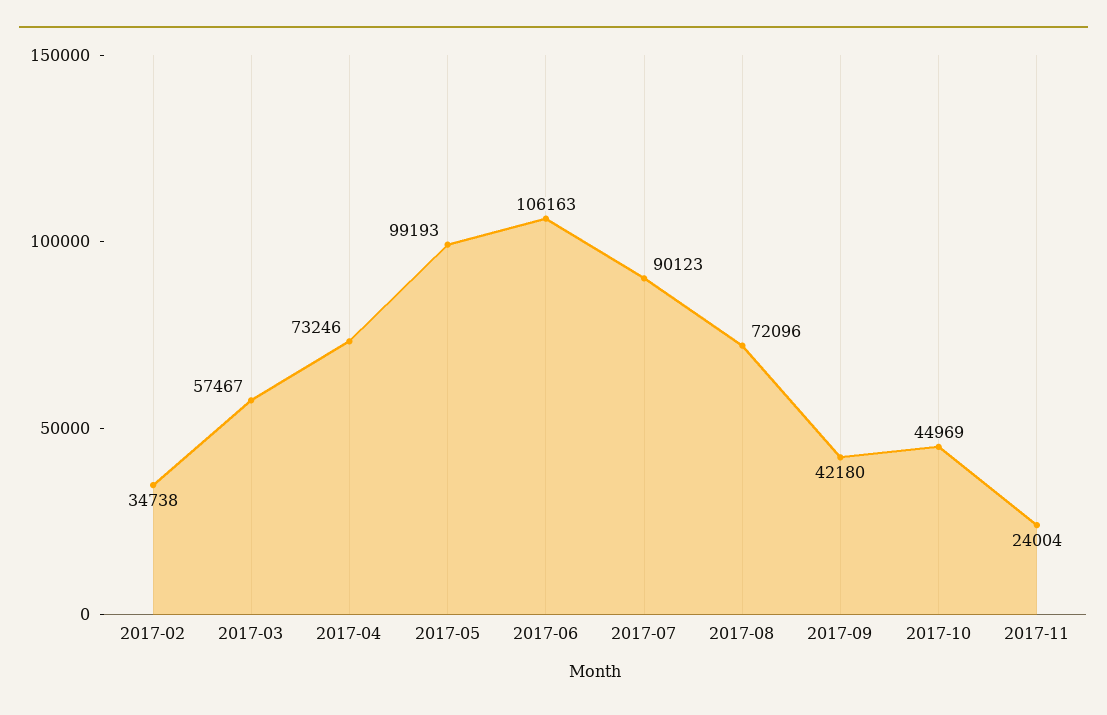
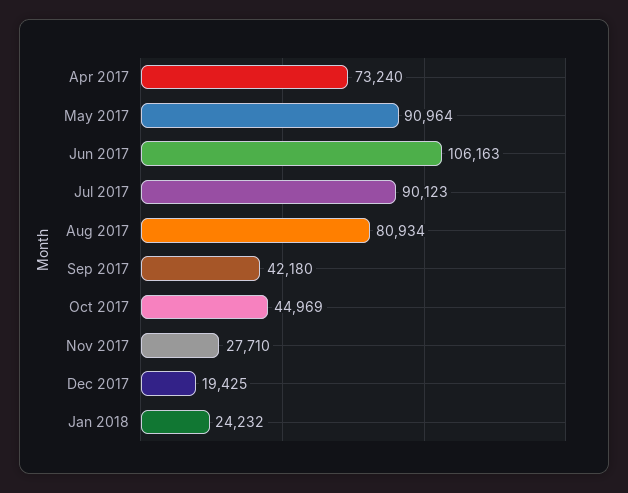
2017-02: 34738 -> none
2017-03: 57467 -> none
2017-04: 73246 -> 73240
2017-05: 99193 -> 90964
2017-08: 72096 -> 80934
2017-11: 24004 -> 27710
Dec 2017: none -> 19425
Jan 2018: none -> 24232

